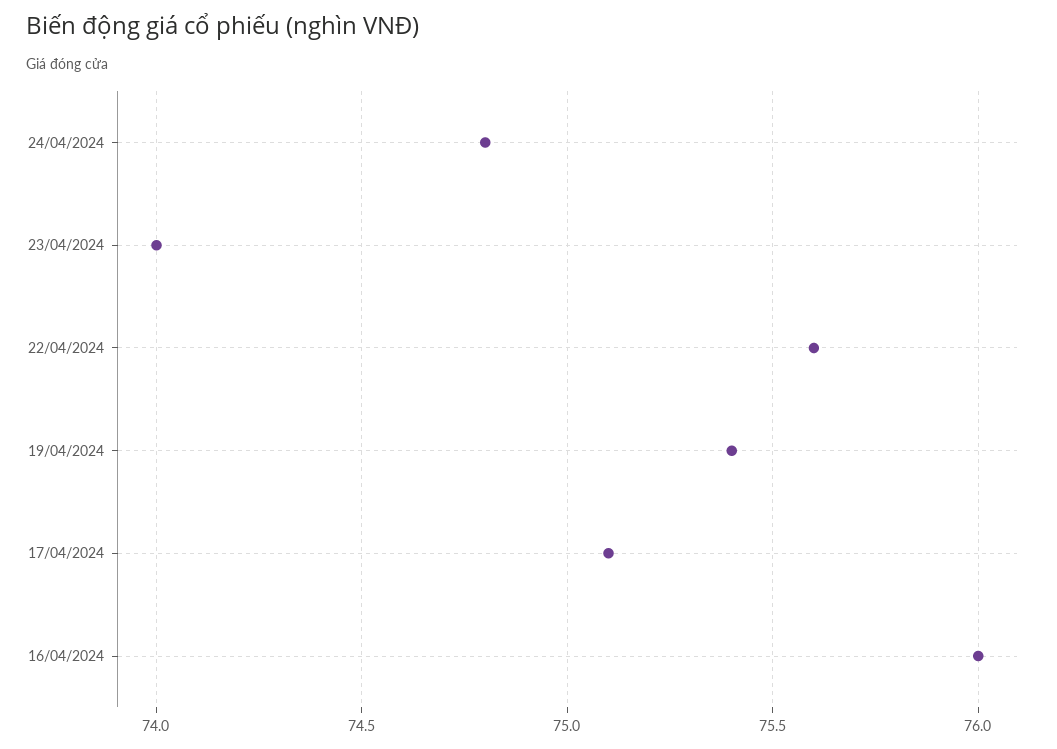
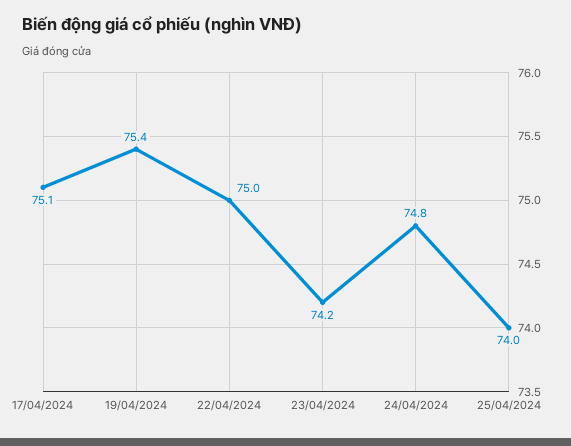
23/04/2024: 74 -> 74.2
22/04/2024: 75.6 -> 75
16/04/2024: 76 -> none
25/04/2024: none -> 74

